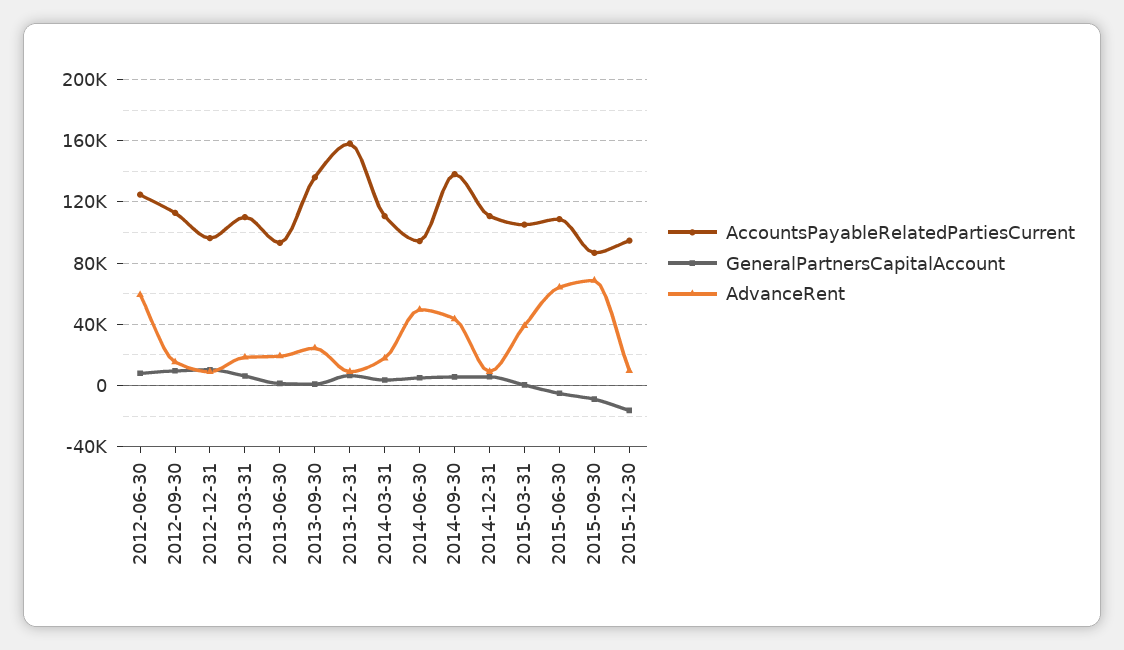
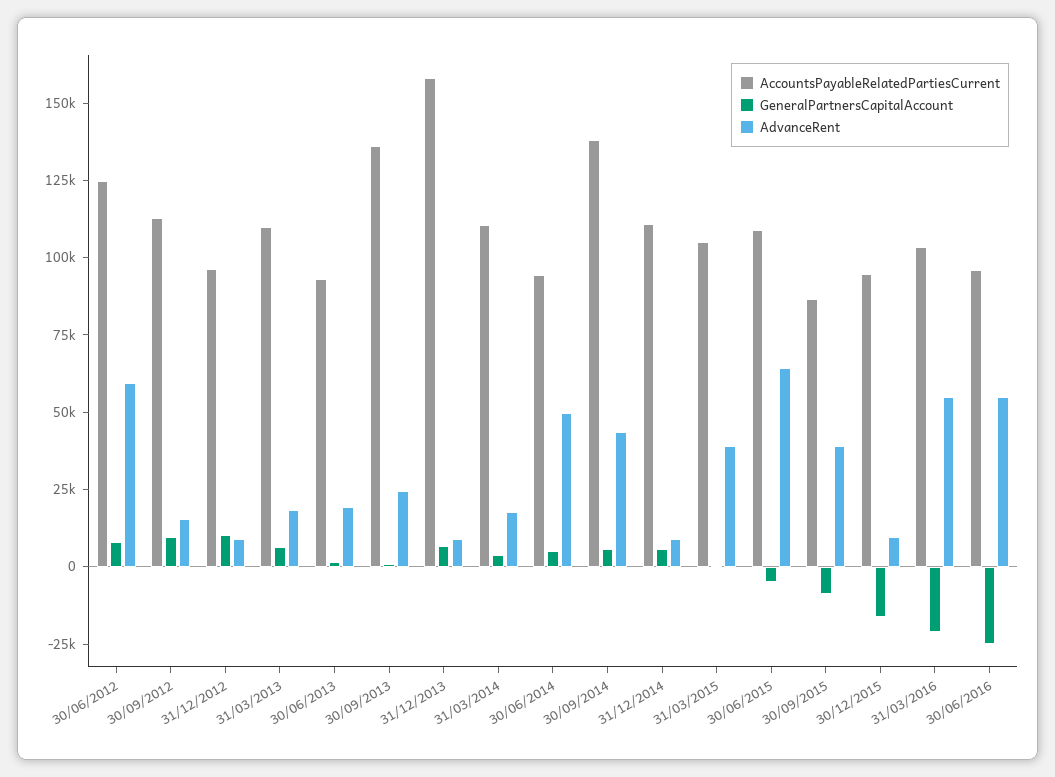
AdvanceRent, 2015-09-30: 70000 -> 40000
AccountsPayableRelatedPartiesCurrent, 31/03/2016: none -> 105000
GeneralPartnersCapitalAccount, 31/03/2016: none -> -20000
AdvanceRent, 31/03/2016: none -> 55000
AccountsPayableRelatedPartiesCurrent, 30/06/2016: none -> 95000
GeneralPartnersCapitalAccount, 30/06/2016: none -> -25000
AdvanceRent, 30/06/2016: none -> 55000

